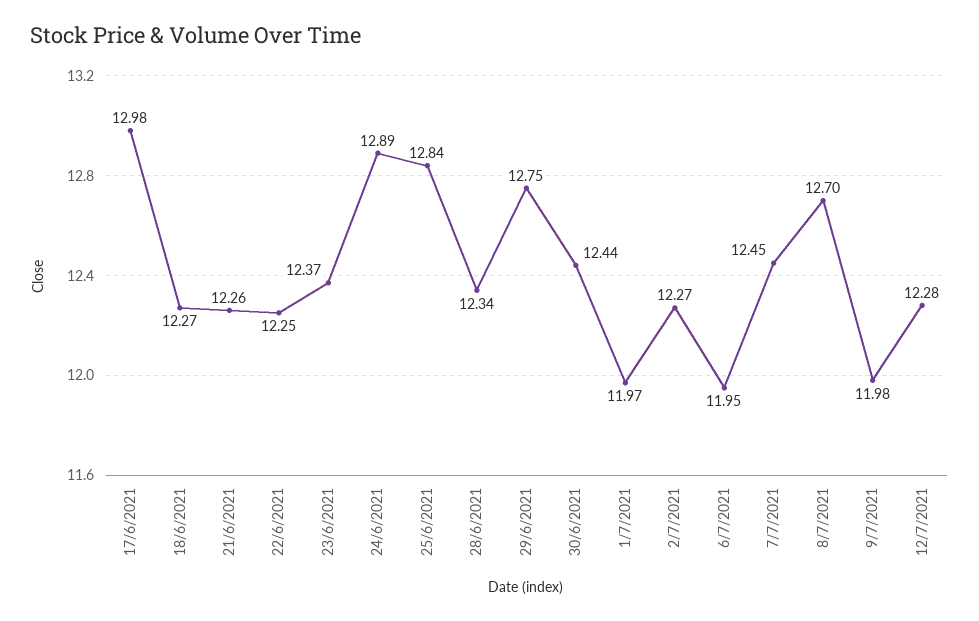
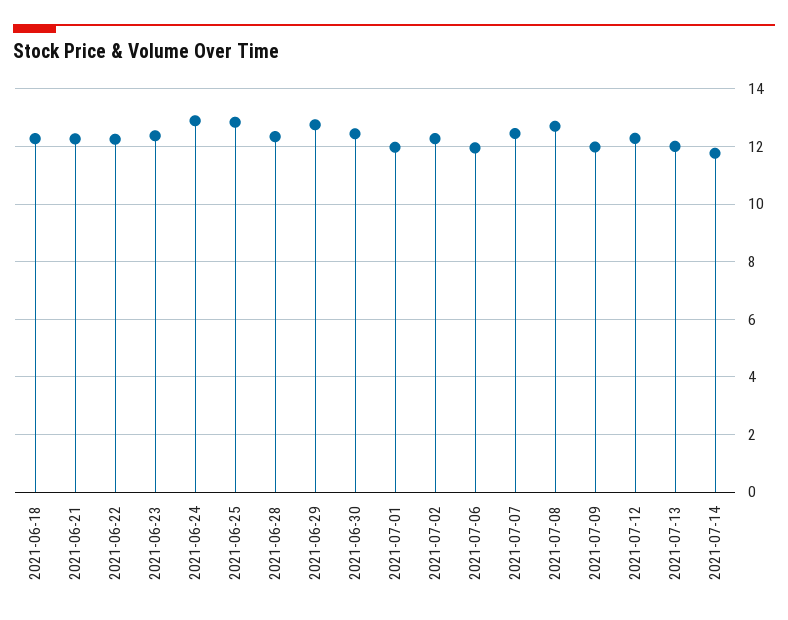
17/6/2021: 12.98 -> none
2021-07-13: none -> 12
2021-07-14: none -> 11.75

